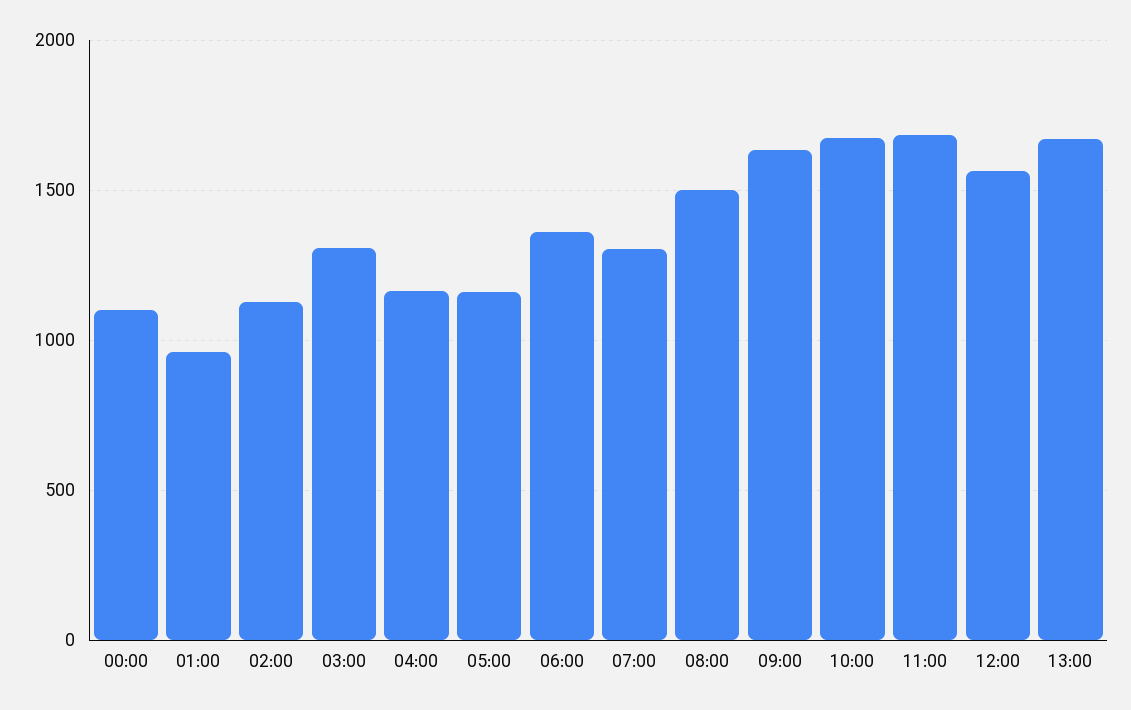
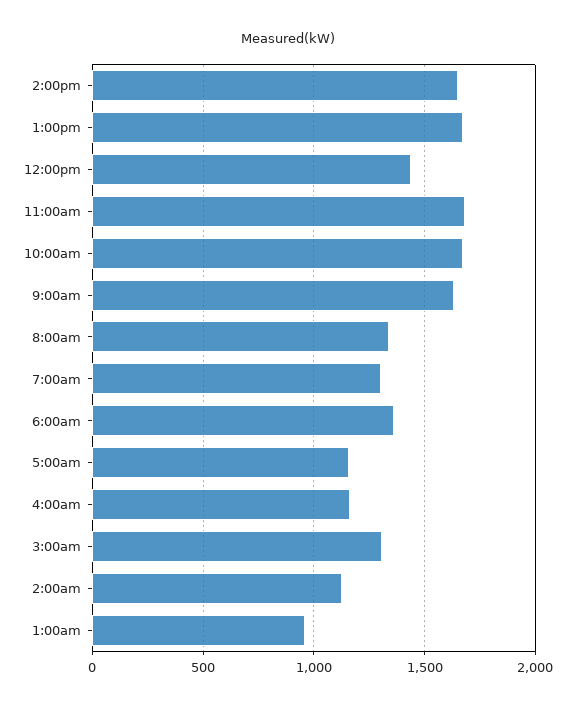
00:00: 1100 -> none
08:00: 1500 -> 1350
12:00: 1550 -> 1450
2:00pm: none -> 1650

